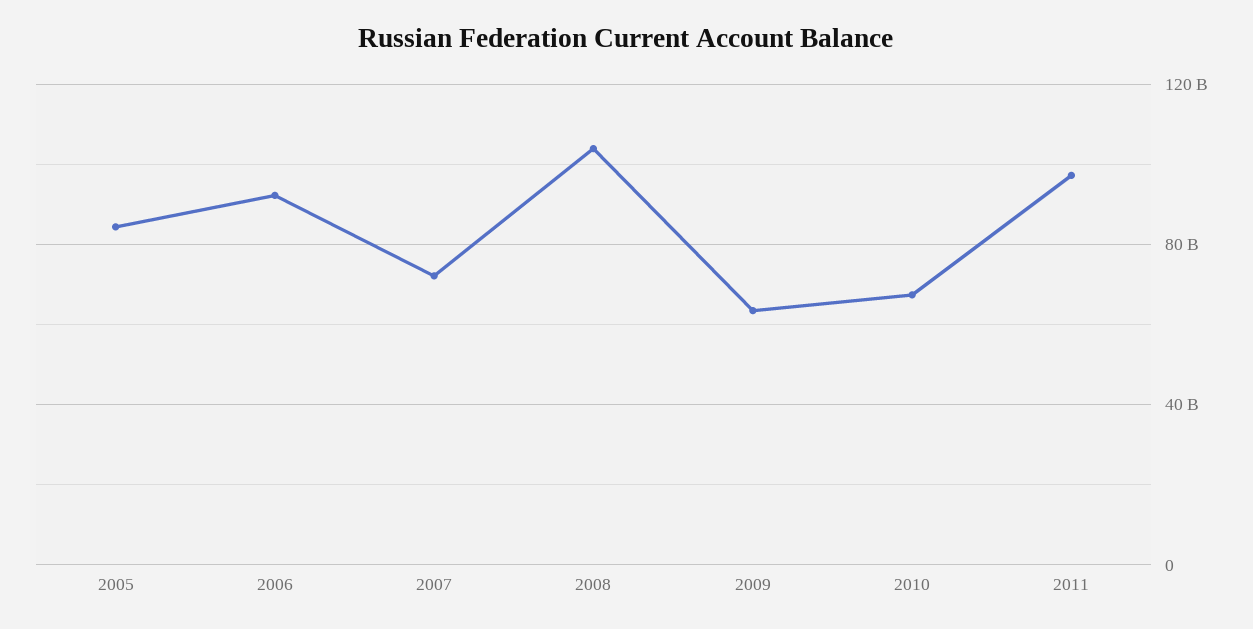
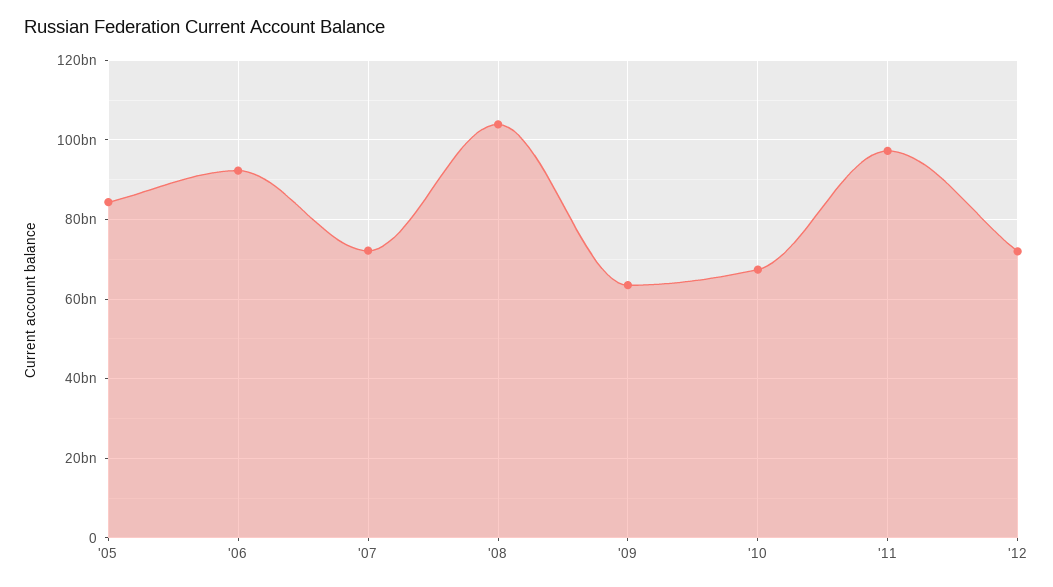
'12: none -> 72000000000

